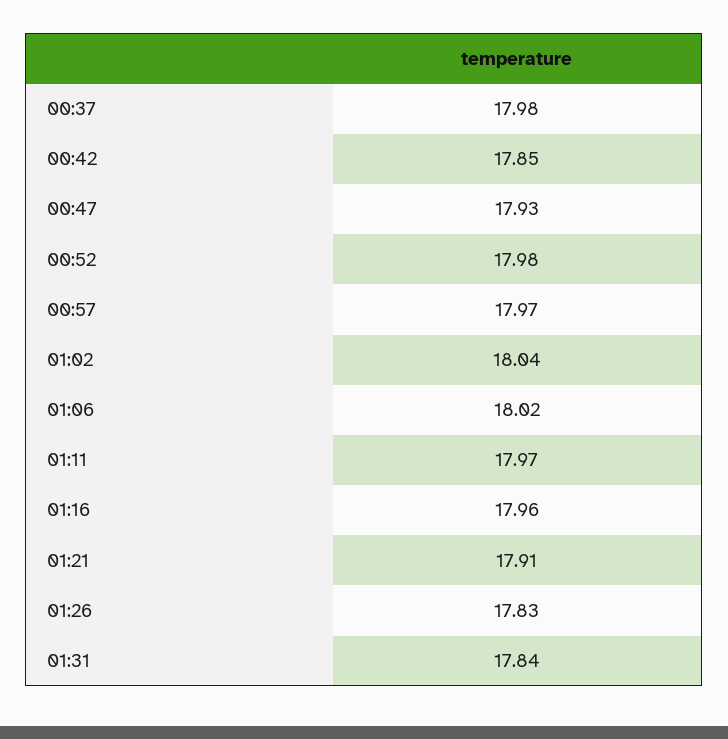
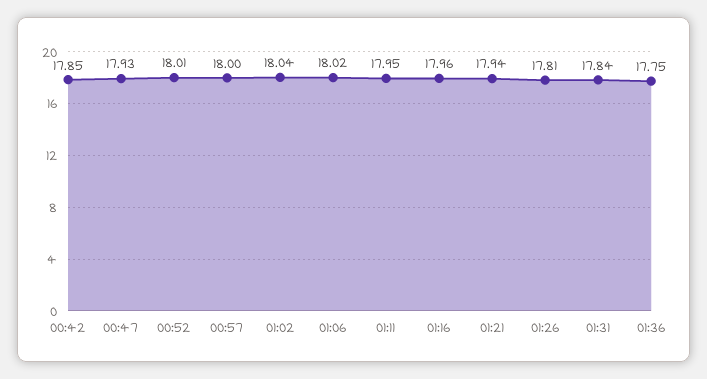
00:37: 17.98 -> none
00:52: 17.98 -> 18.01
00:57: 17.97 -> 18
01:11: 17.97 -> 17.95
01:21: 17.91 -> 17.94
01:26: 17.83 -> 17.81
01:36: none -> 17.75

